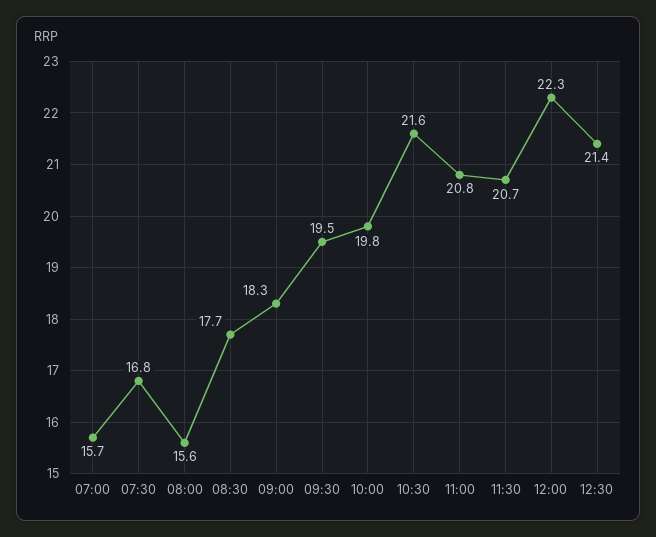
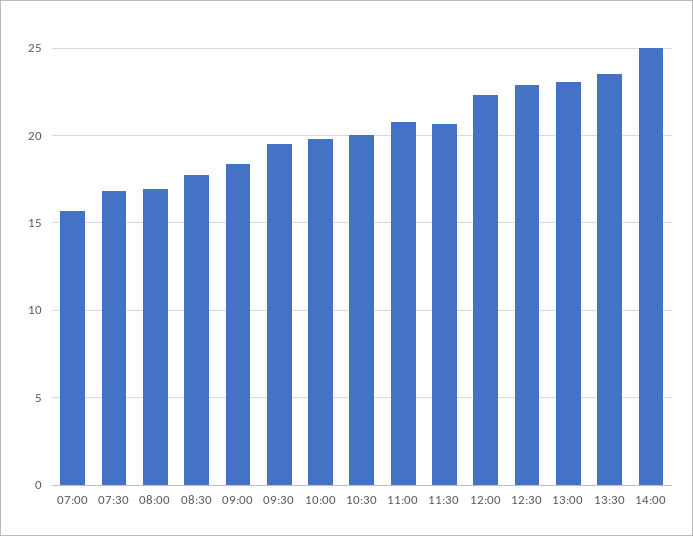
08:00: 15.6 -> 17
10:30: 21.6 -> 20
12:30: 21.4 -> 23
13:00: none -> 23
13:30: none -> 23.5
14:00: none -> 25

